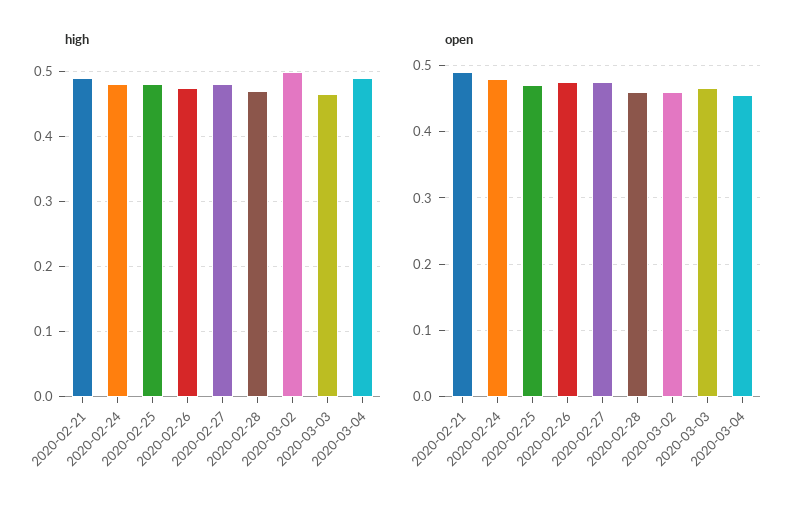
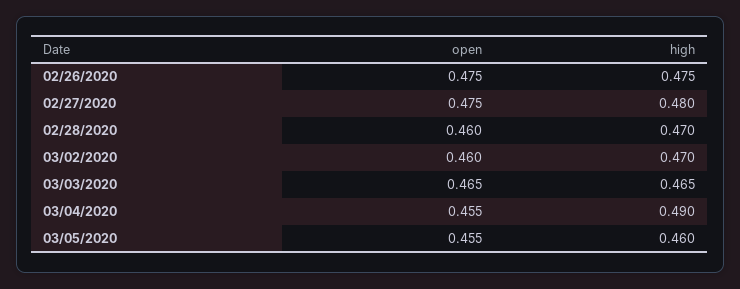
high, 2020-02-21: 0.49 -> none
high, 2020-02-24: 0.48 -> none
high, 2020-02-25: 0.48 -> none
high, 2020-03-02: 0.5 -> 0.47
open, 2020-02-21: 0.49 -> none
open, 2020-02-24: 0.48 -> none
open, 2020-02-25: 0.47 -> none
open, 03/05/2020: none -> 0.455
high, 03/05/2020: none -> 0.46

